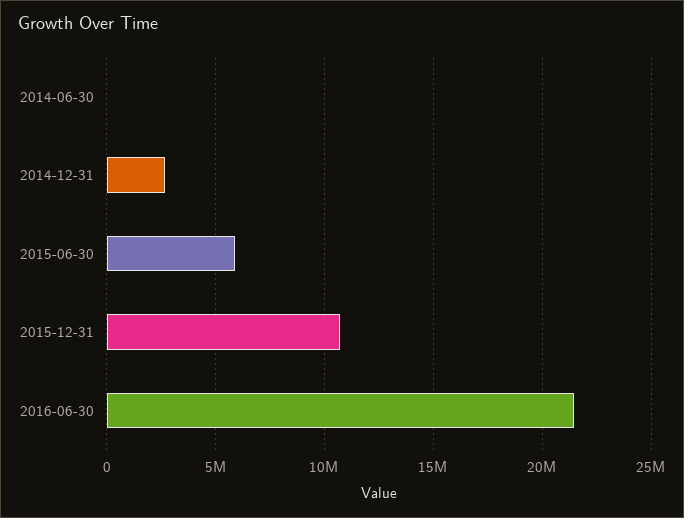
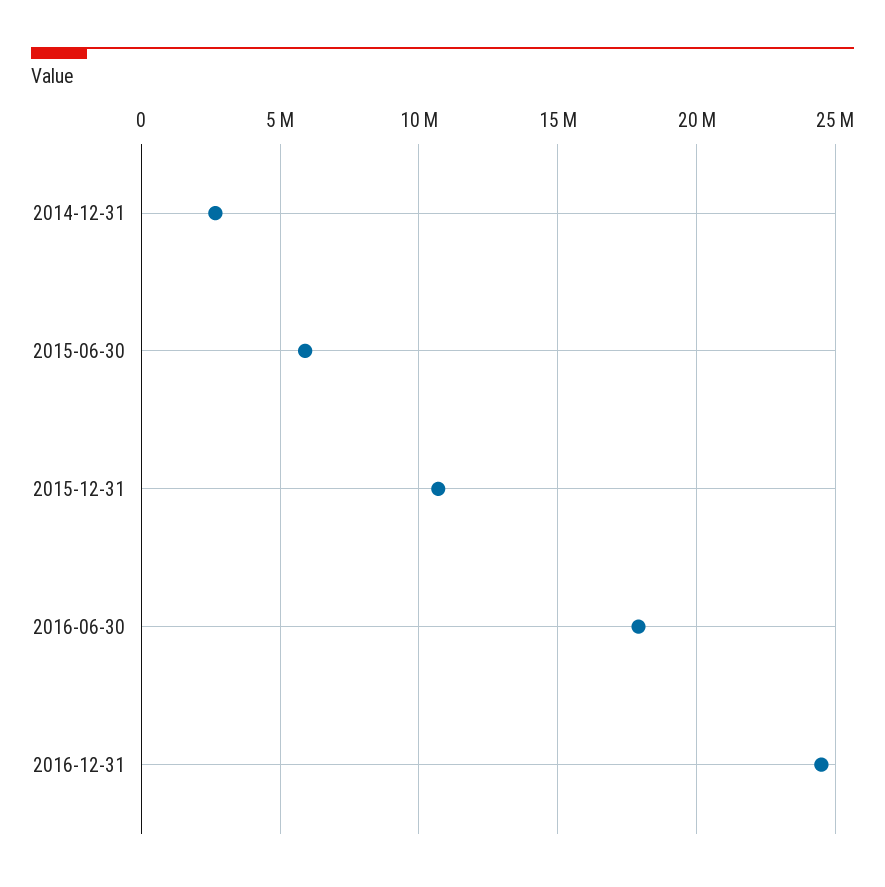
2014-06-30: 0 -> none
2016-06-30: 21500000 -> 18000000
2016-12-31: none -> 24500000

